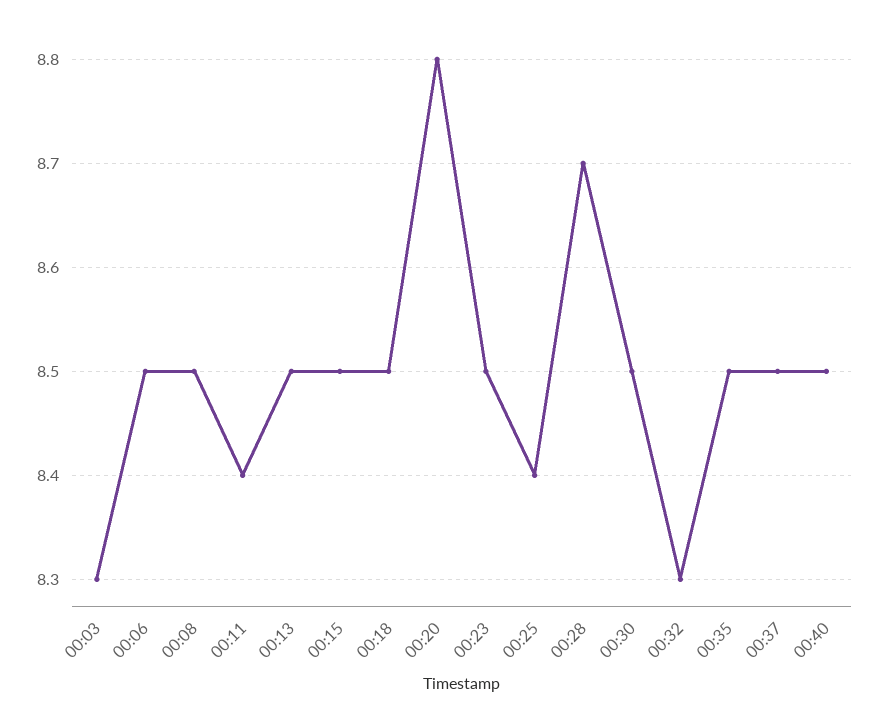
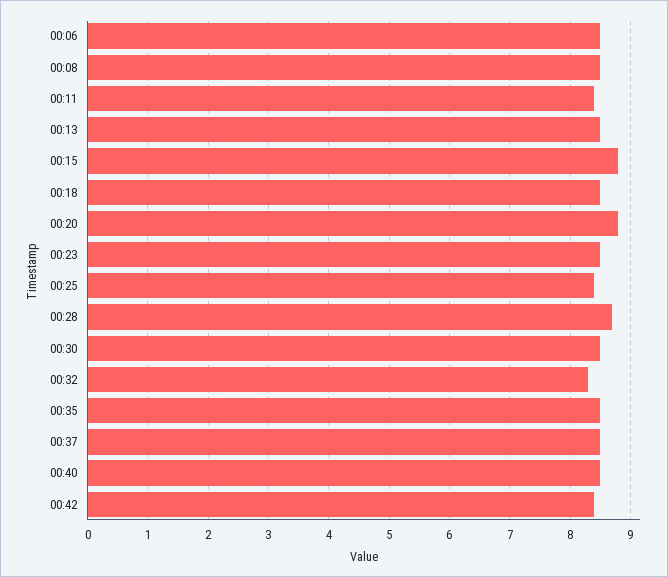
00:03: 8.3 -> none
00:15: 8.5 -> 8.8
00:42: none -> 8.4

